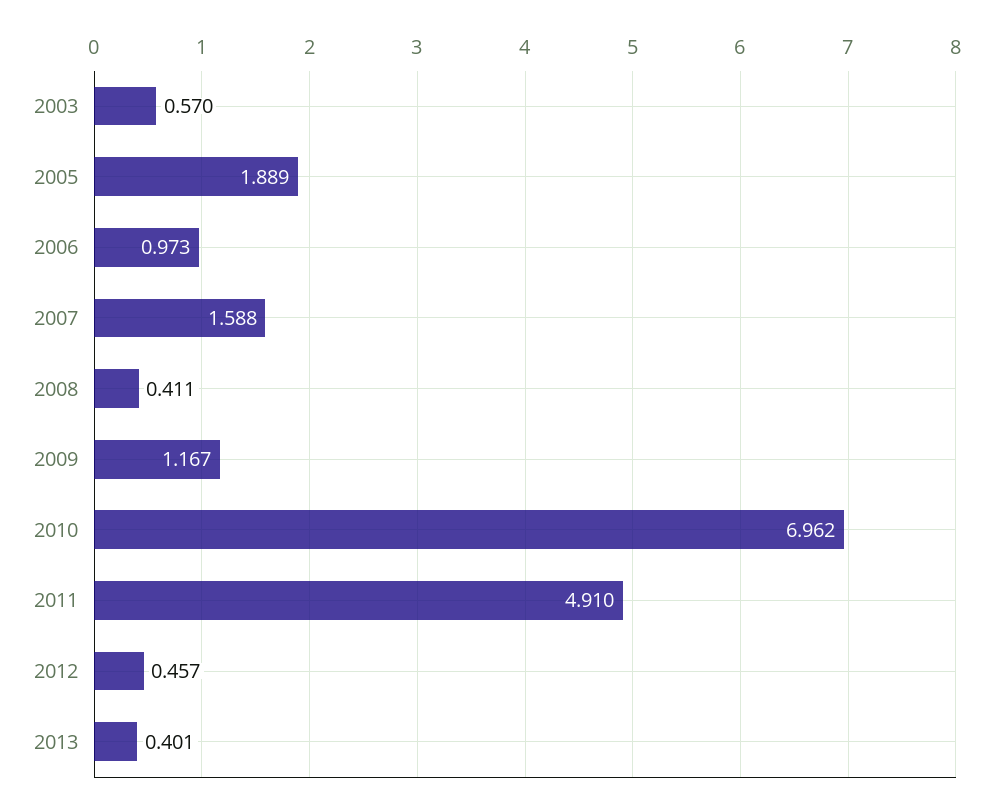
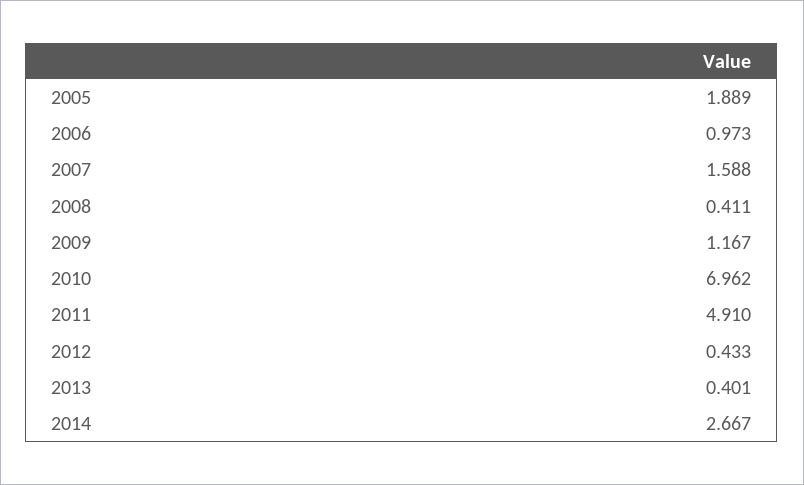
2003: 0.57 -> none
2012: 0.457 -> 0.433
2014: none -> 2.667

